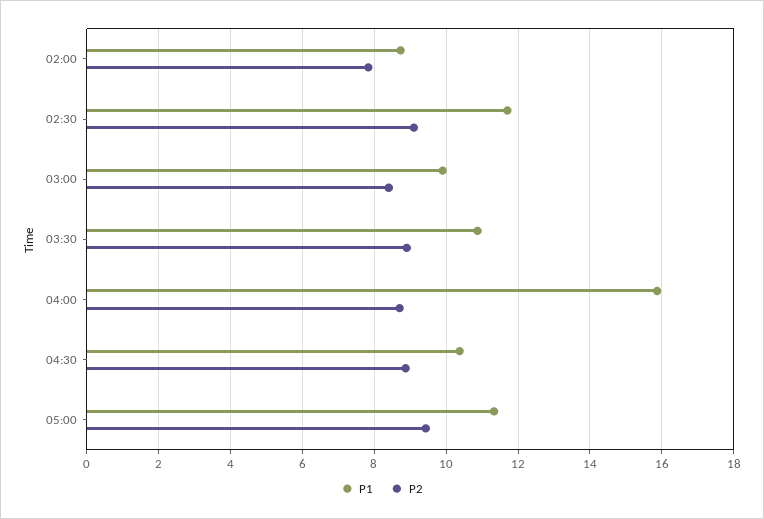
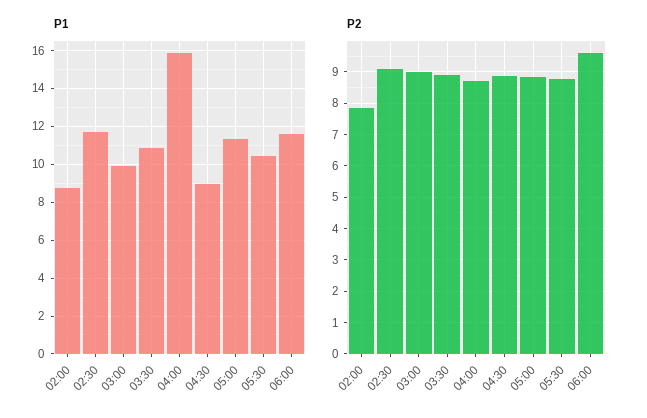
P2, 03:00: 8.4 -> 9
P1, 04:30: 10.4 -> 9
P2, 05:00: 9.4 -> 8.8
P1, 05:30: none -> 10.5
P1, 06:00: none -> 11.5
P2, 05:30: none -> 8.8
P2, 06:00: none -> 9.6

